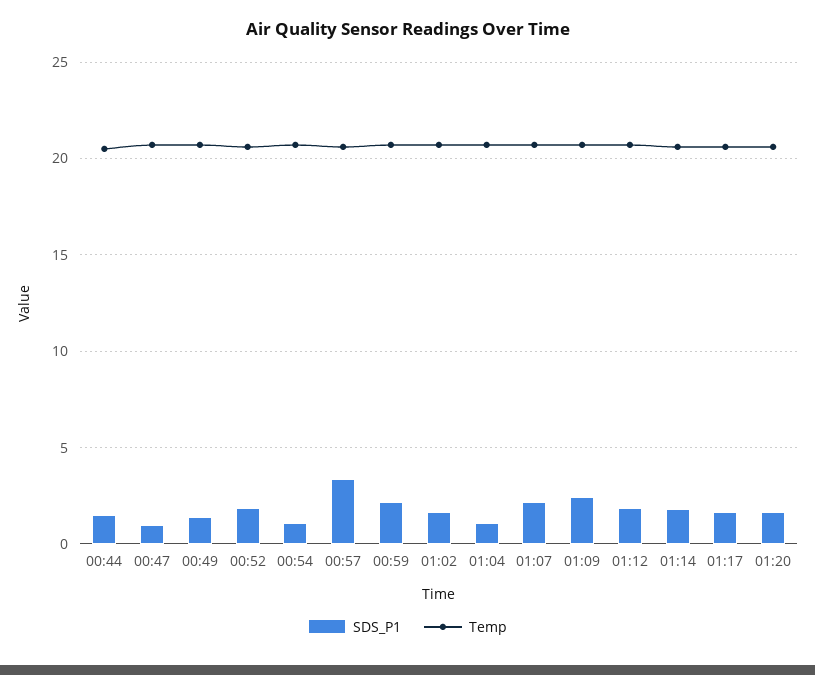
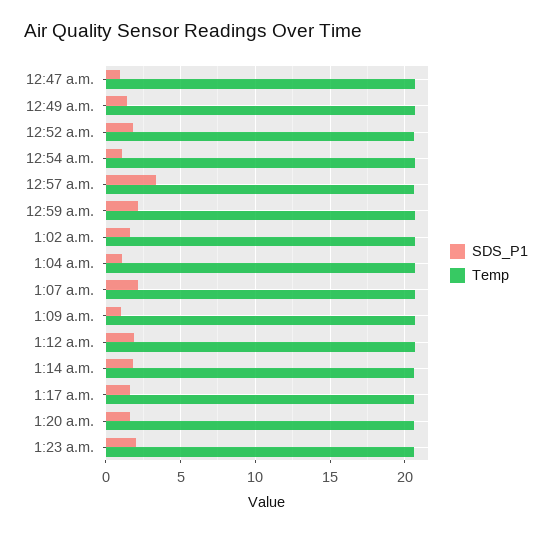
SDS_P1, 00:44: 1.5 -> none
Temp, 00:44: 20.5 -> none
SDS_P1, 01:09: 2.5 -> 1
SDS_P1, 1:23 a.m.: none -> 2
Temp, 1:23 a.m.: none -> 20.5

